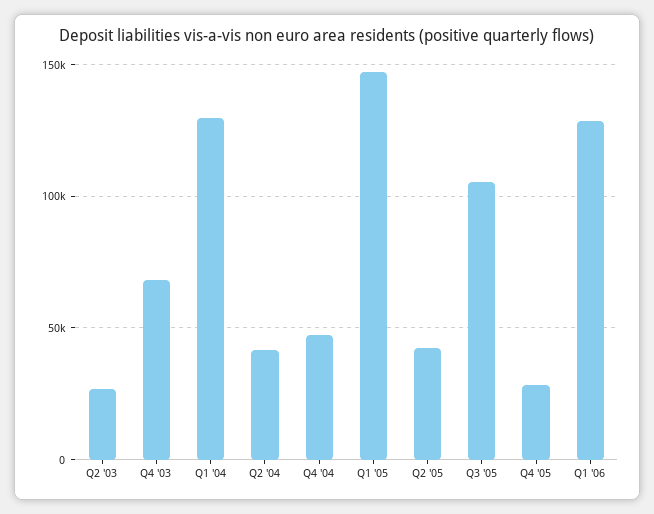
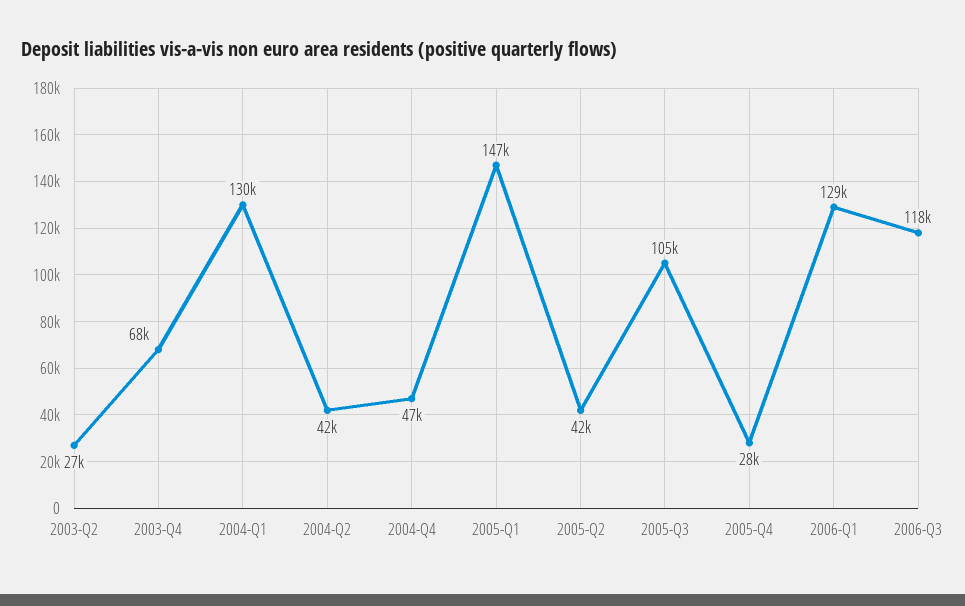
2006-Q3: none -> 118000

